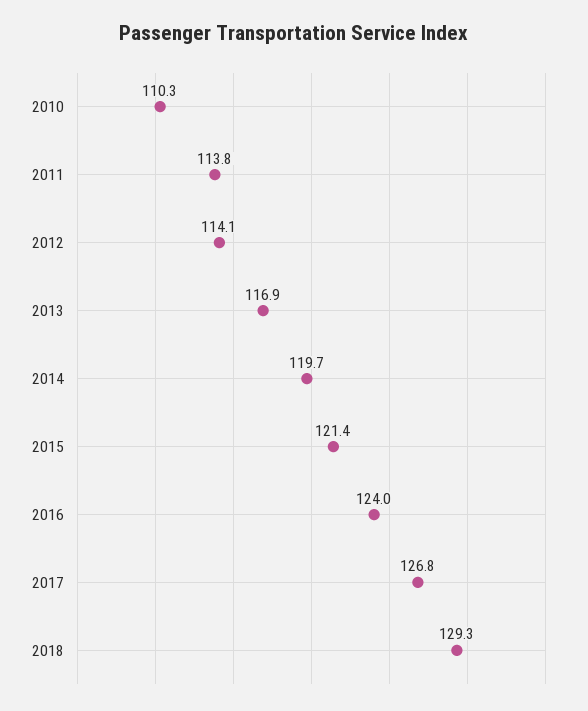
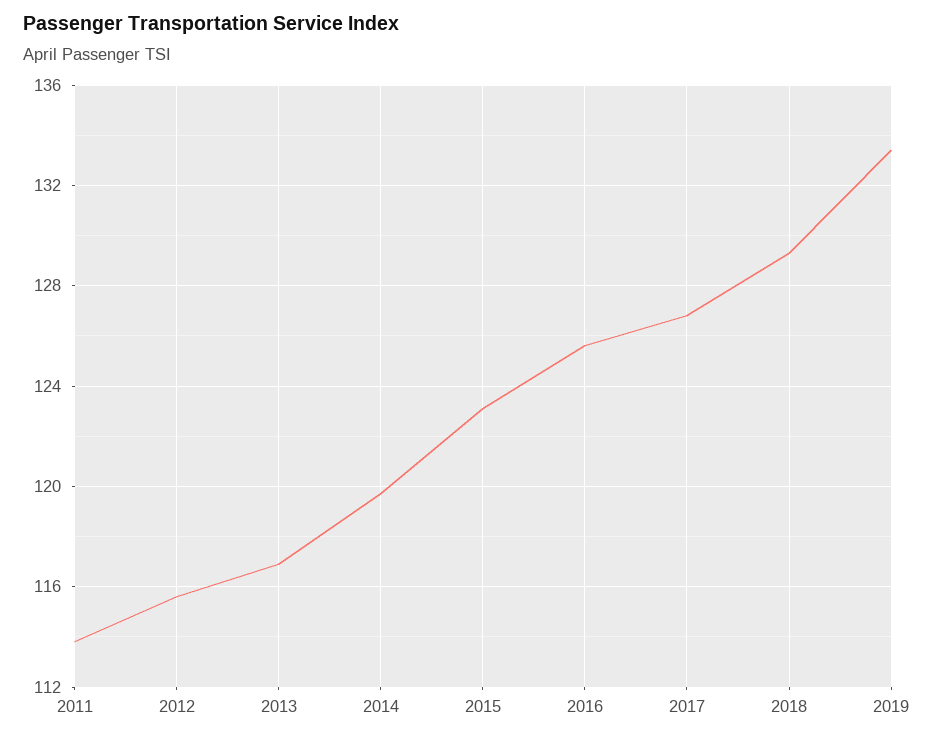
2010: 110.3 -> none
2012: 114.1 -> 115.5
2015: 121.4 -> 123
2016: 124 -> 125.5
2019: none -> 133.5

